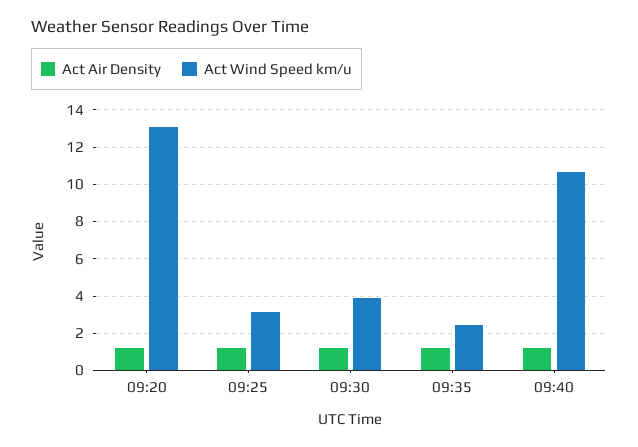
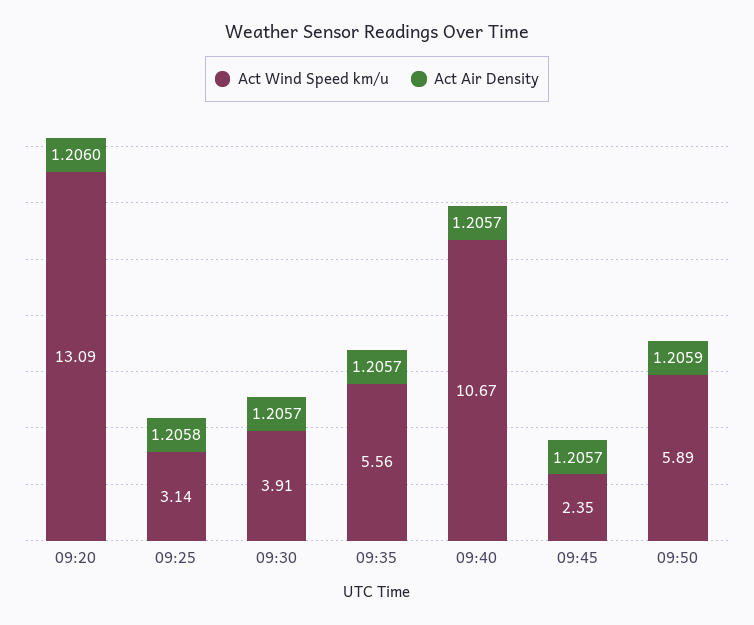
Act Wind Speed km/u, 09:35: 2.5 -> 5.56
Act Wind Speed km/u, 09:45: none -> 2.35
Act Air Density, 09:45: none -> 1.2057
Act Wind Speed km/u, 09:50: none -> 5.89
Act Air Density, 09:50: none -> 1.2059

